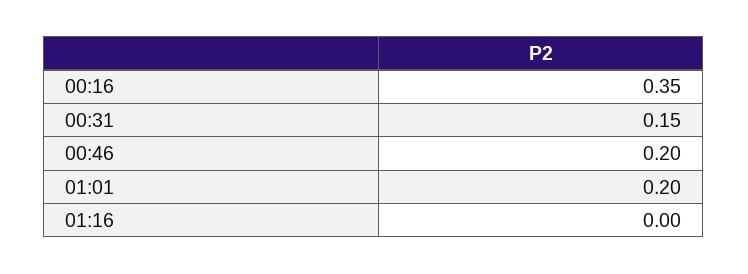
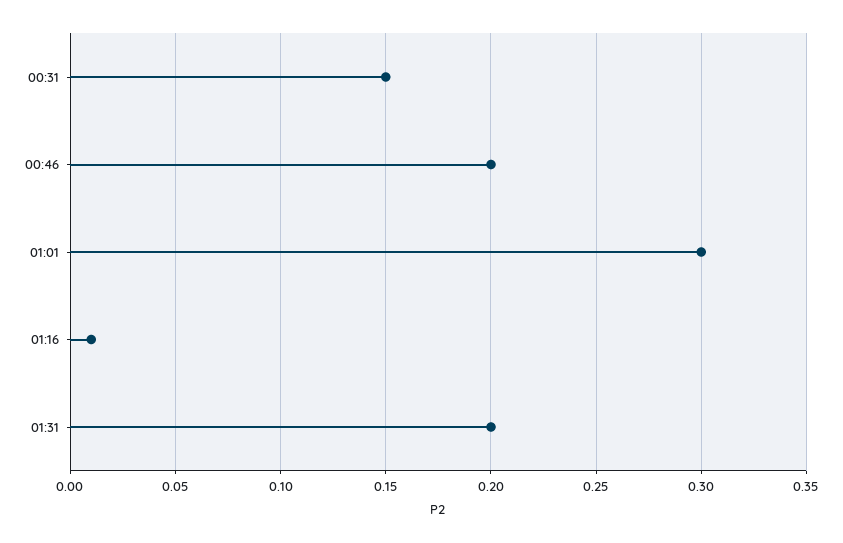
00:16: 0.35 -> none
01:01: 0.2 -> 0.3
01:16: 0 -> 0.01
01:31: none -> 0.2

